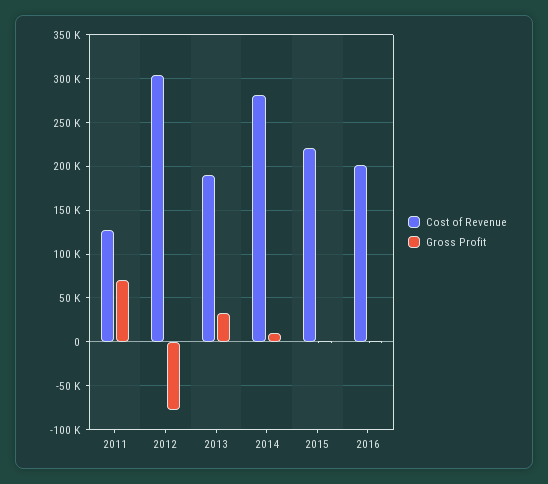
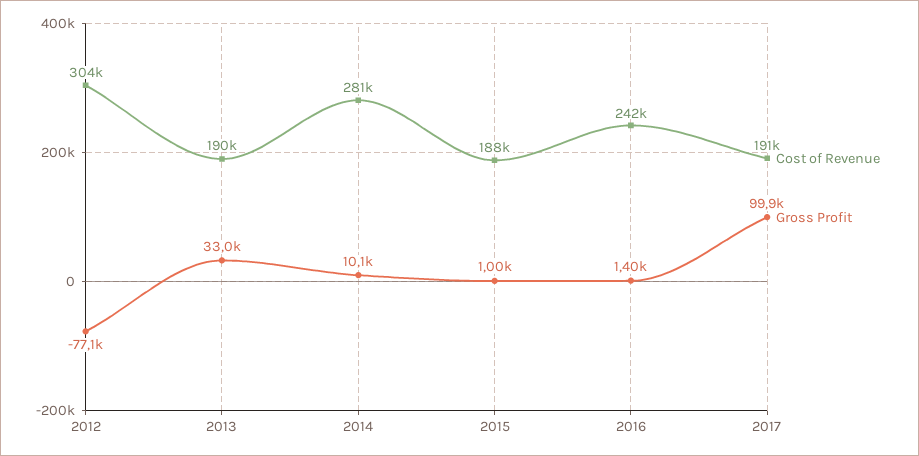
Cost of Revenue, 2011: 130000 -> none
Gross Profit, 2011: 70000 -> none
Cost of Revenue, 2015: 220000 -> 188000
Cost of Revenue, 2016: 200000 -> 242000
Cost of Revenue, 2017: none -> 191000
Gross Profit, 2017: none -> 99900

